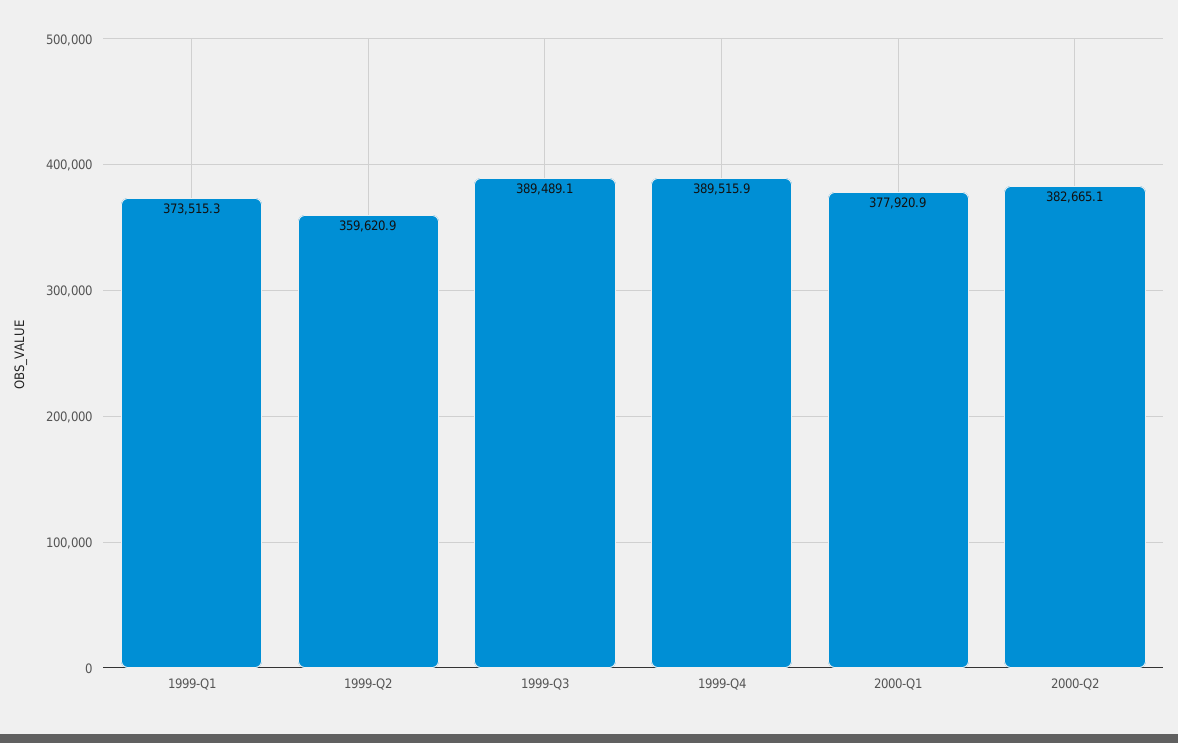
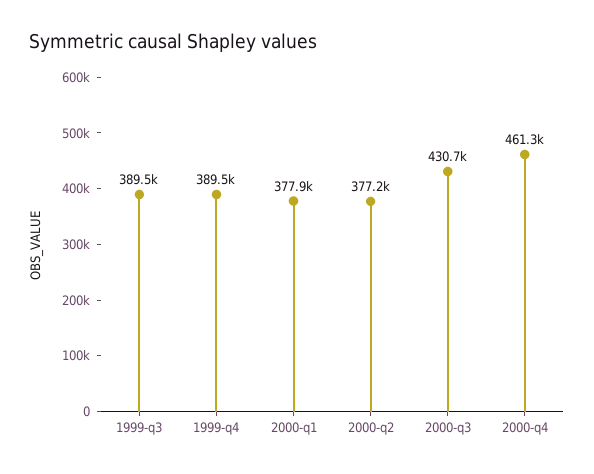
1999-Q1: 373515.3 -> none
1999-Q2: 359620.9 -> none
2000-Q2: 382665.1 -> 377200
2000-q3: none -> 430700
2000-q4: none -> 461300

